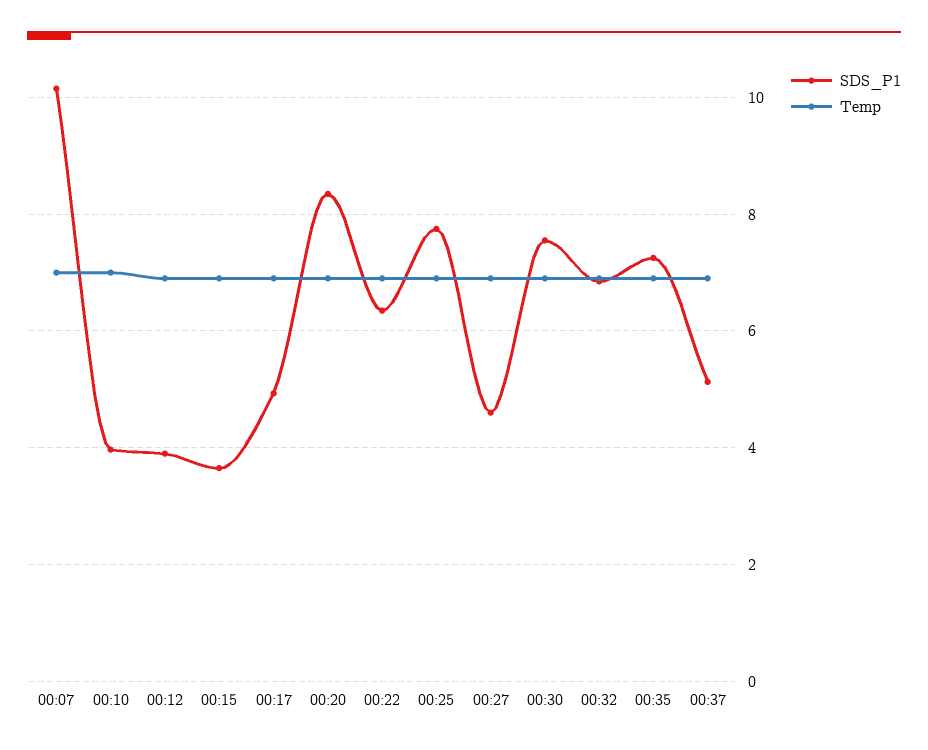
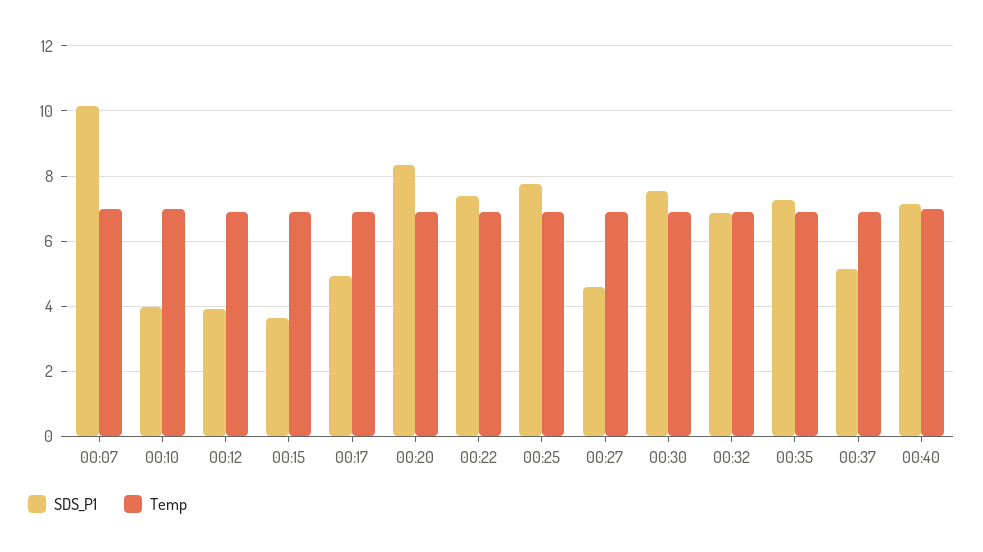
SDS_P1, 00:22: 6.4 -> 7.4
SDS_P1, 00:40: none -> 7.2
Temp, 00:40: none -> 7

